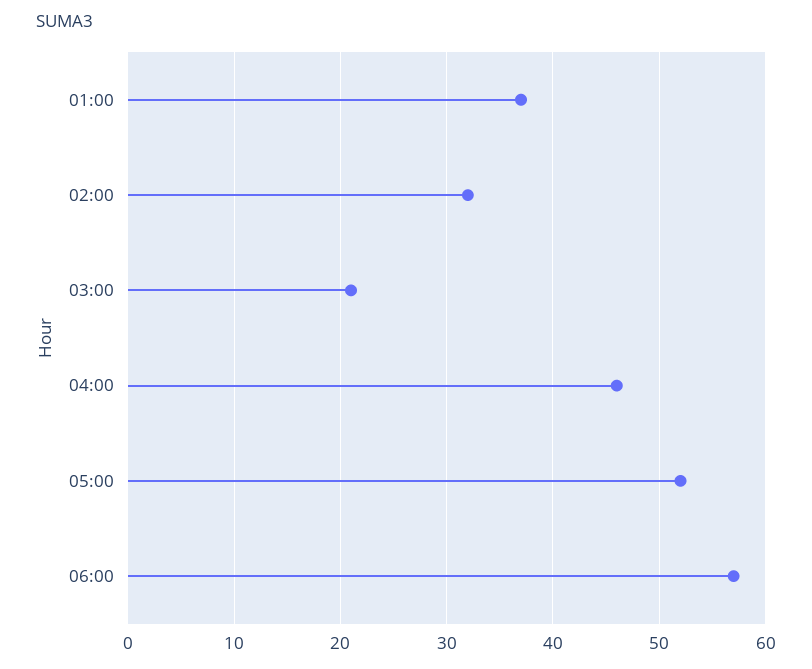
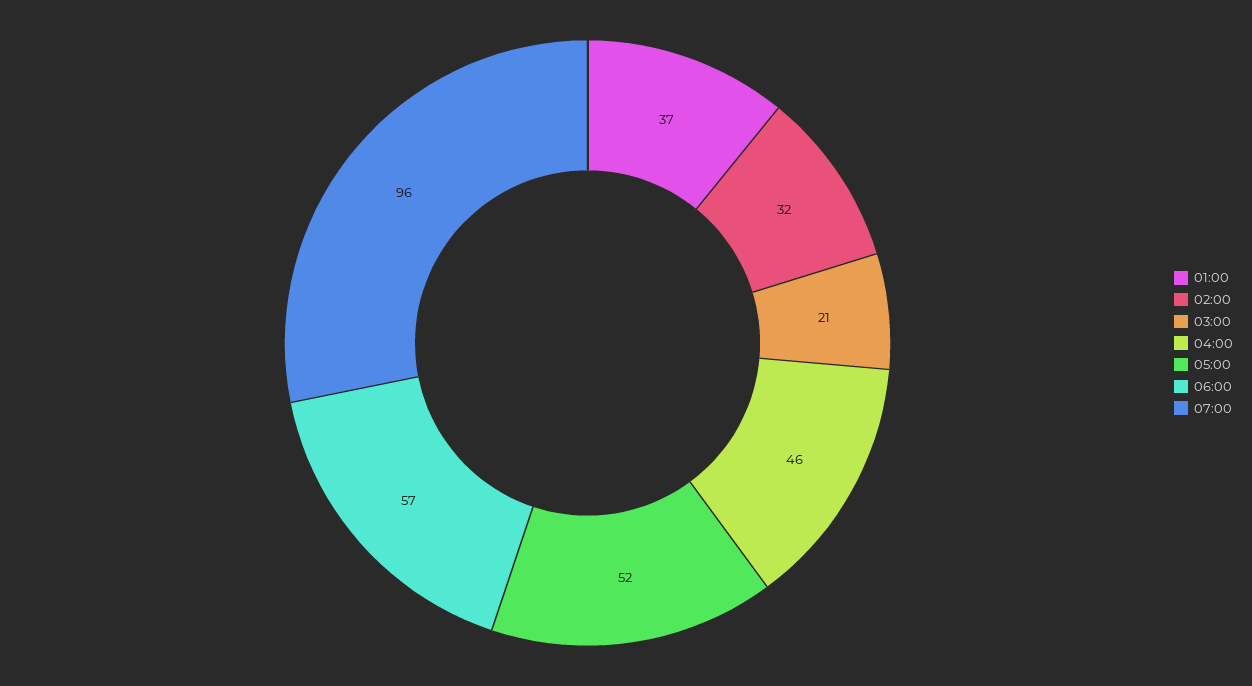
07:00: none -> 96

